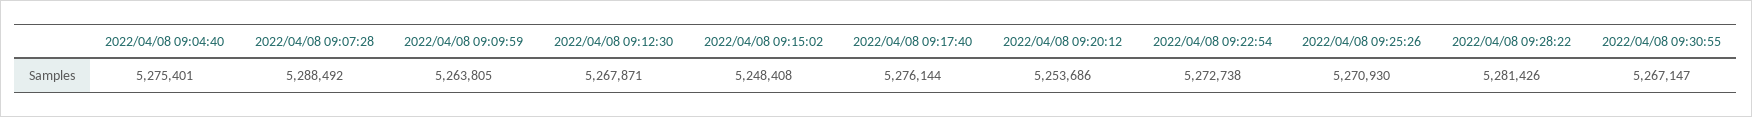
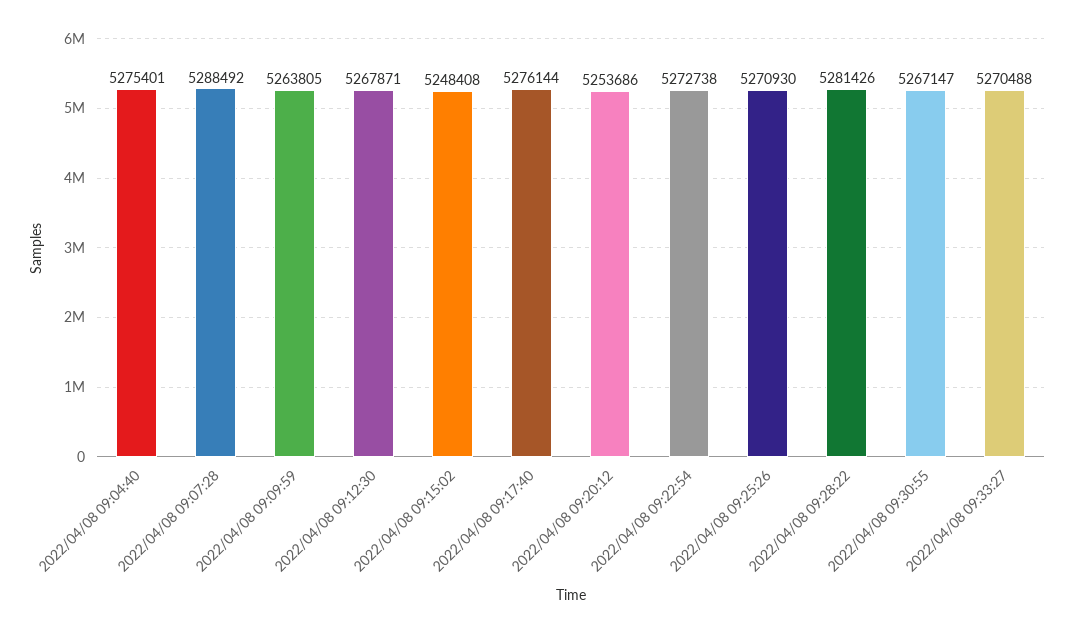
2022/04/08 09:33:27: none -> 5270488

